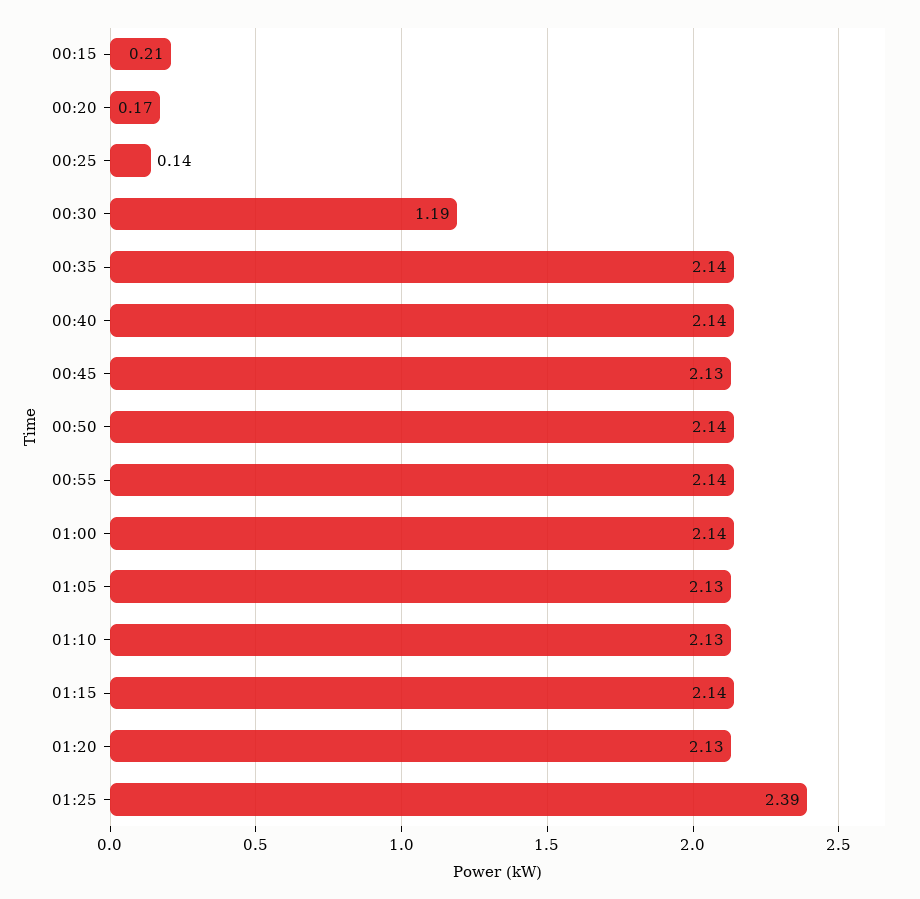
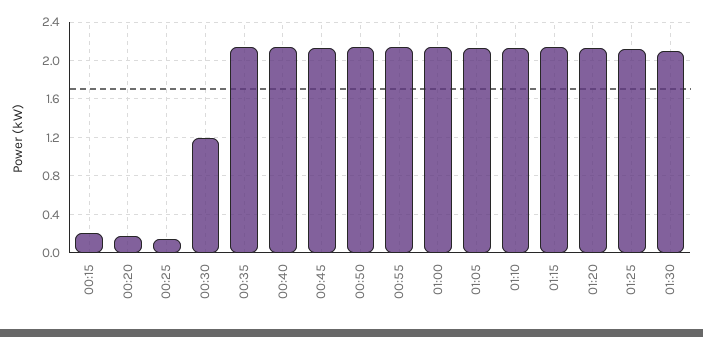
01:25: 2.39 -> 2.1
01:30: none -> 2.1

